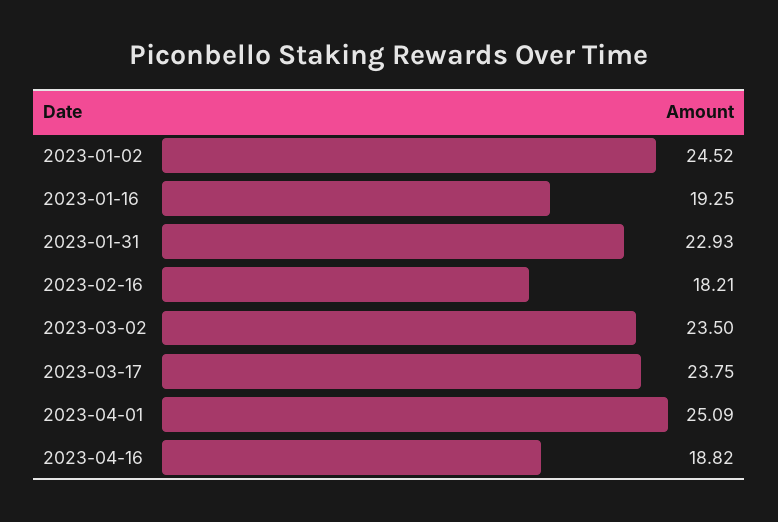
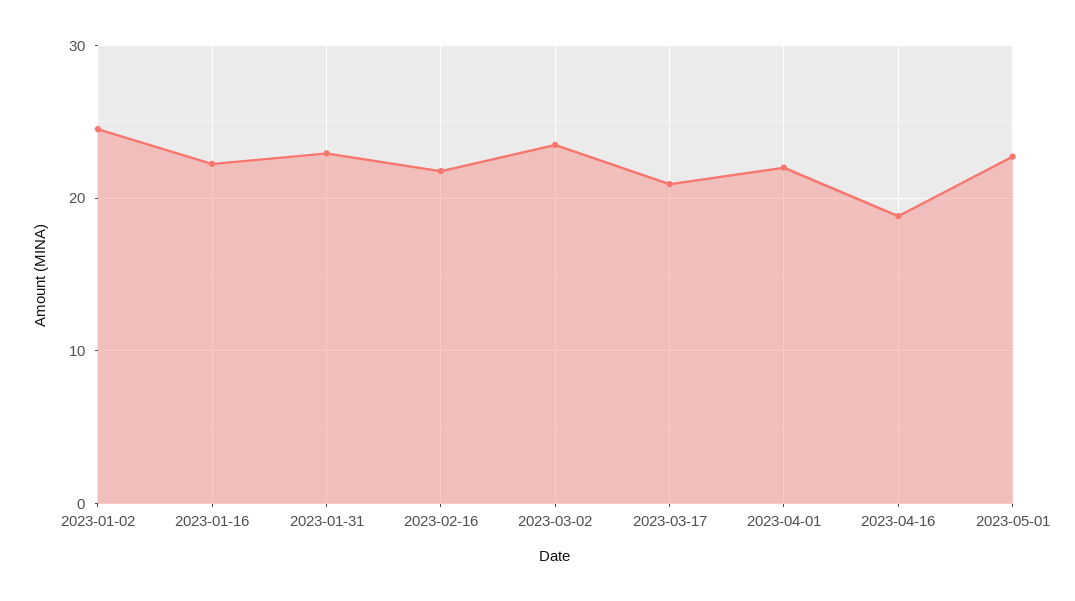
2023-01-16: 19.25 -> 22
2023-02-16: 18.21 -> 22
2023-03-17: 23.75 -> 21
2023-04-01: 25.09 -> 22
2023-05-01: none -> 23

